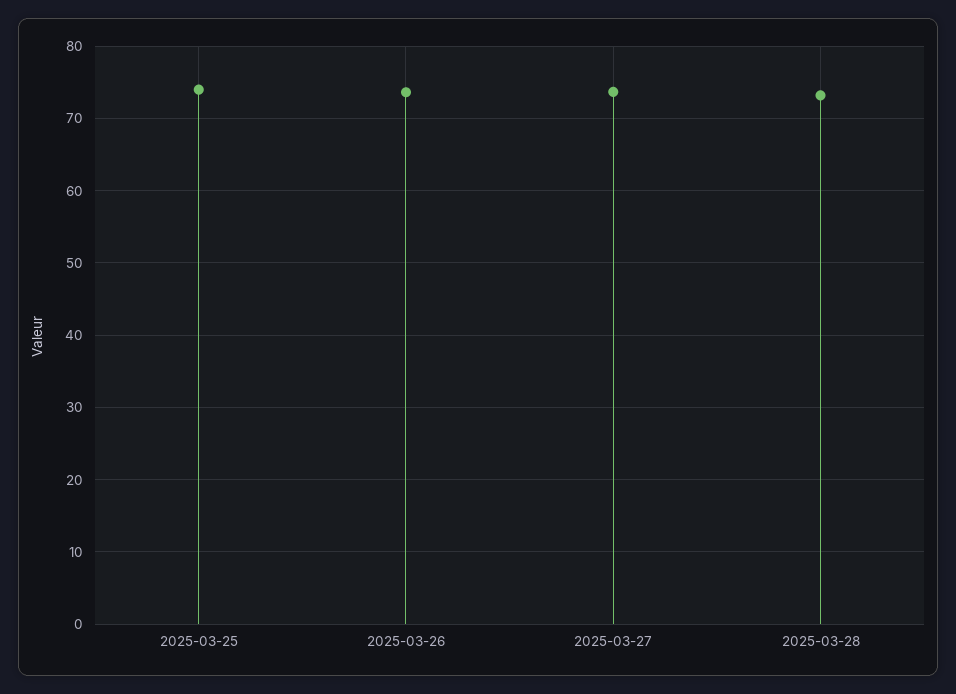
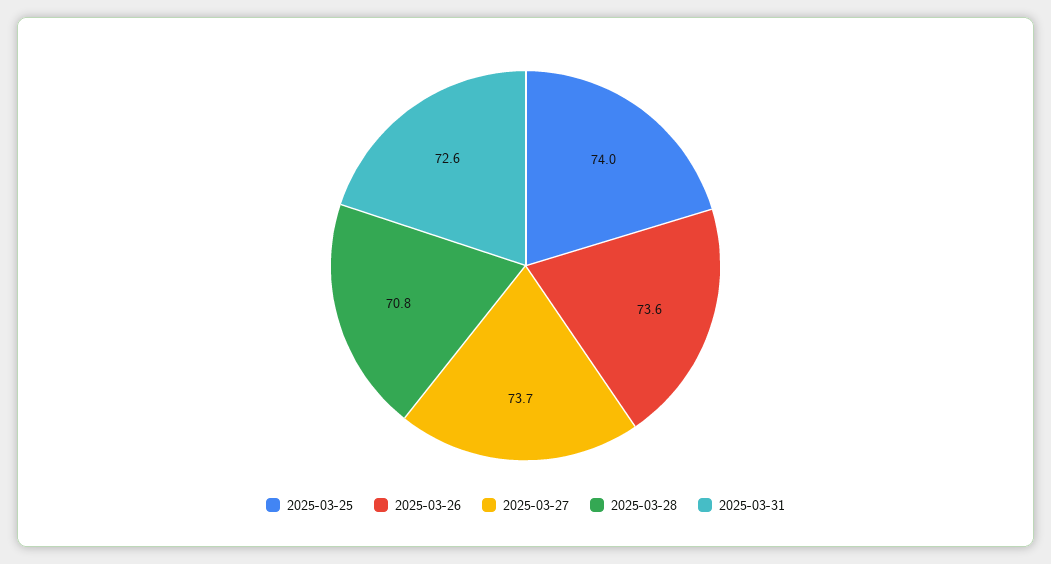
2025-03-28: 73 -> 70.8
2025-03-31: none -> 72.6

